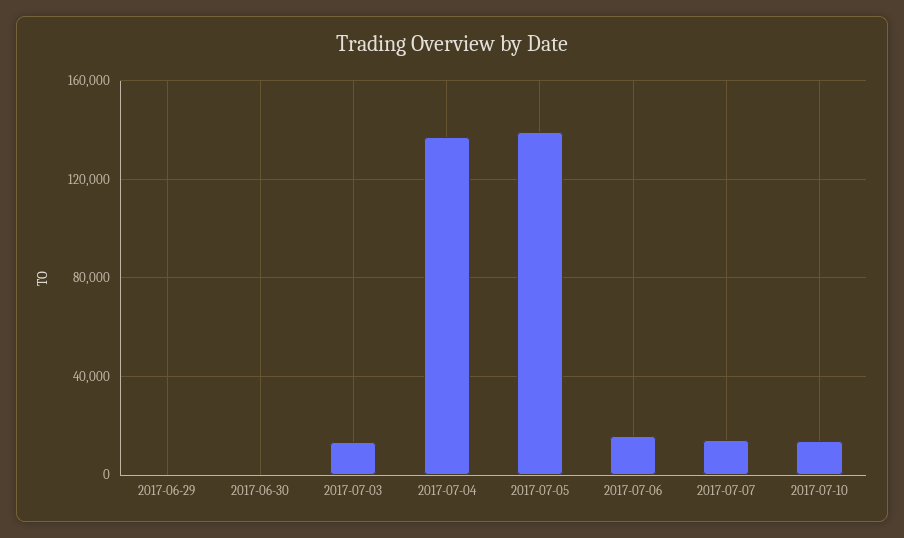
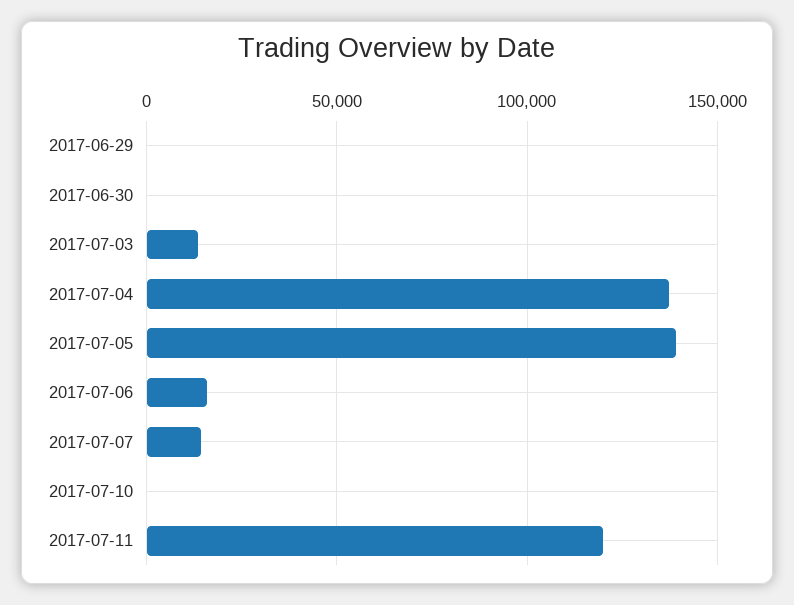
2017-07-10: 15000 -> 0
2017-07-11: none -> 120000

